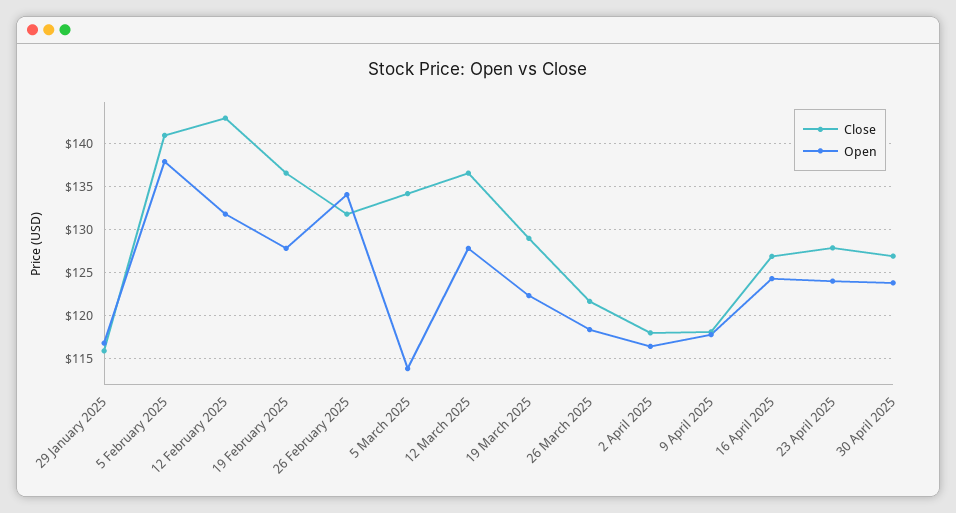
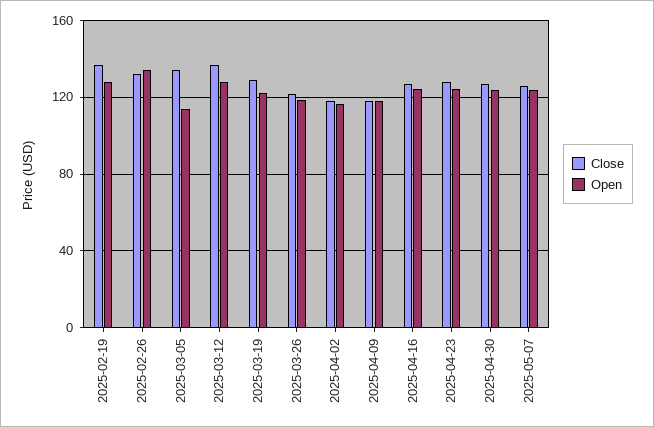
Close, 29 January 2025: 116 -> none
Open, 29 January 2025: 117 -> none
Close, 5 February 2025: 141 -> none
Open, 5 February 2025: 138 -> none
Close, 12 February 2025: 143 -> none
Open, 12 February 2025: 132 -> none
Close, 2025-05-07: none -> 125
Open, 2025-05-07: none -> 125

